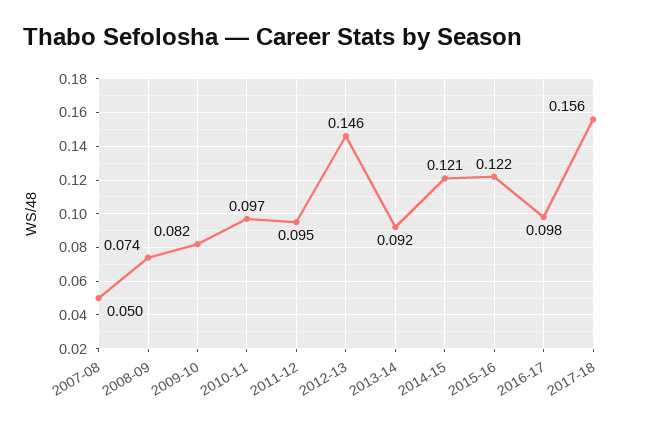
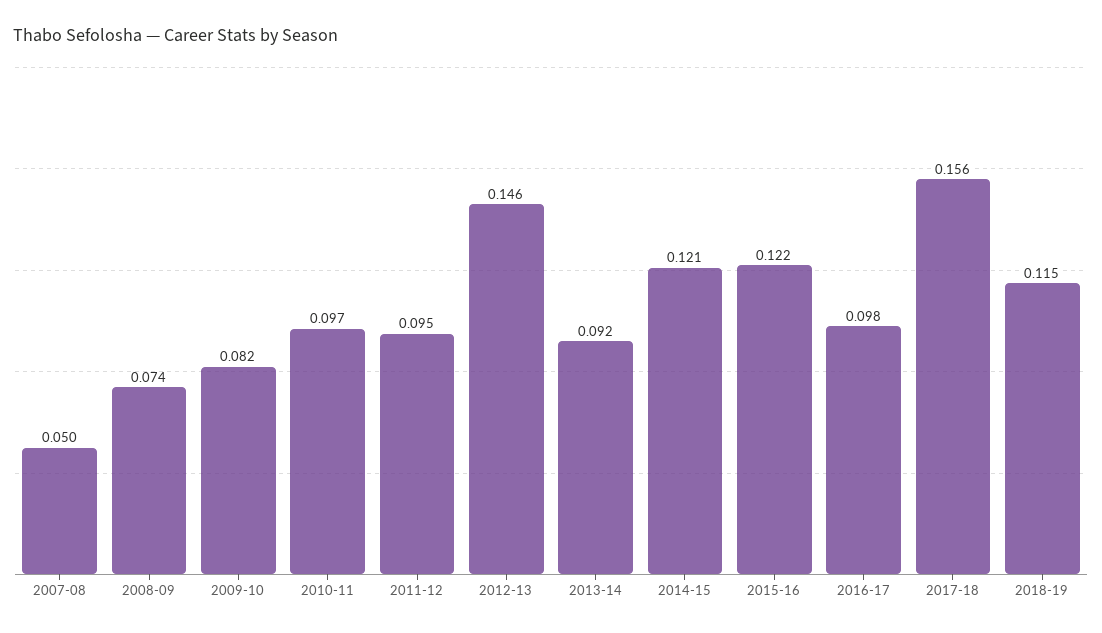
2018-19: none -> 0.115

